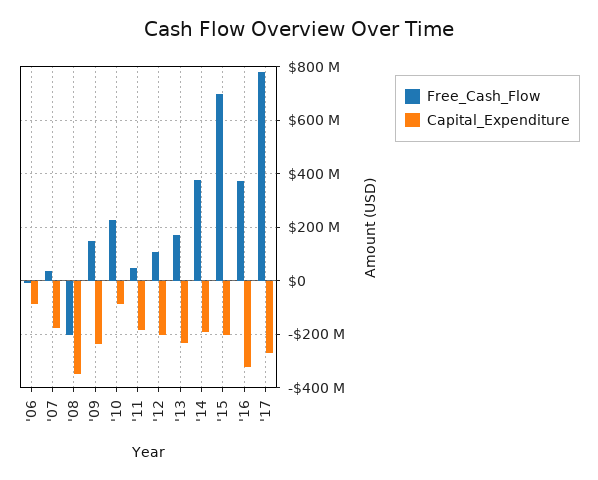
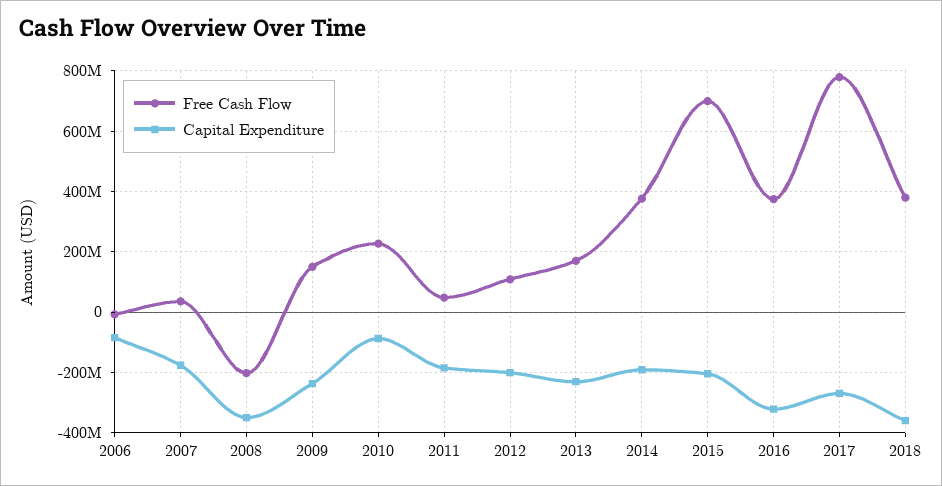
Free_Cash_Flow, 2018: none -> 380000000
Capital_Expenditure, 2018: none -> -360000000

